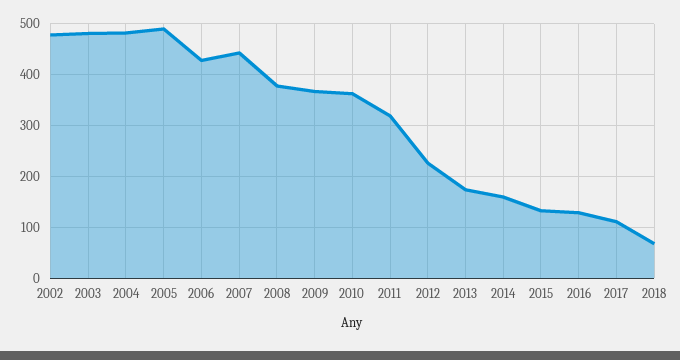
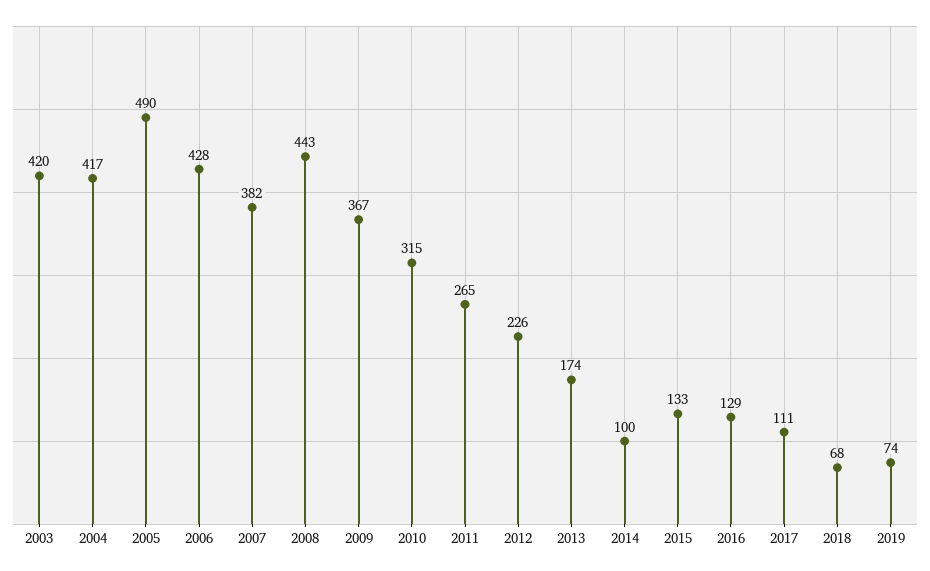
2002: 480 -> none
2003: 480 -> 420
2004: 480 -> 417
2007: 440 -> 382
2008: 380 -> 443
2010: 360 -> 315
2011: 320 -> 265
2014: 160 -> 100
2019: none -> 74

